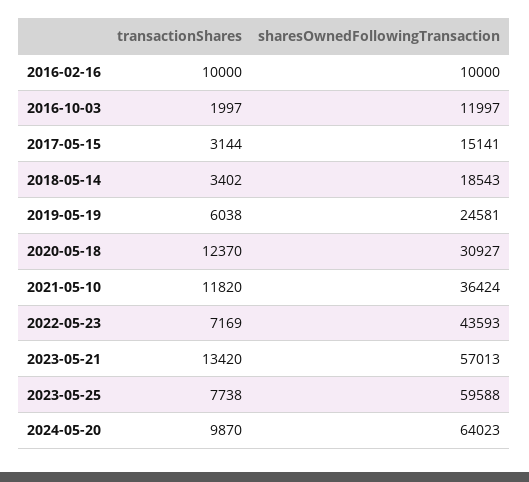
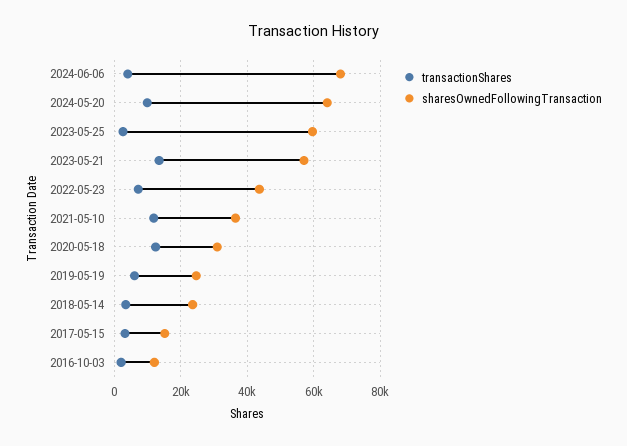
transactionShares, 2016-02-16: 10000 -> none
sharesOwnedFollowingTransaction, 2016-02-16: 10000 -> none
sharesOwnedFollowingTransaction, 2018-05-14: 18543 -> 24000
transactionShares, 2023-05-25: 7738 -> 2000
transactionShares, 2024-06-06: none -> 4000
sharesOwnedFollowingTransaction, 2024-06-06: none -> 68000

